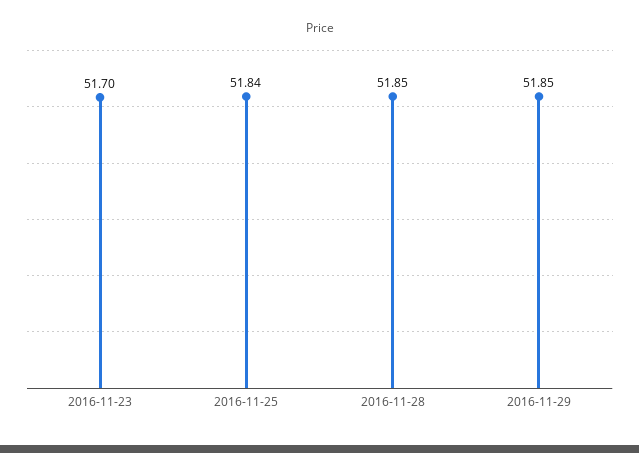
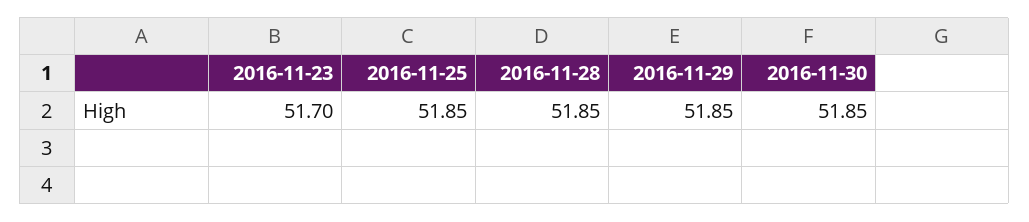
2016-11-25: 51.84 -> 51.85
2016-11-30: none -> 51.85

